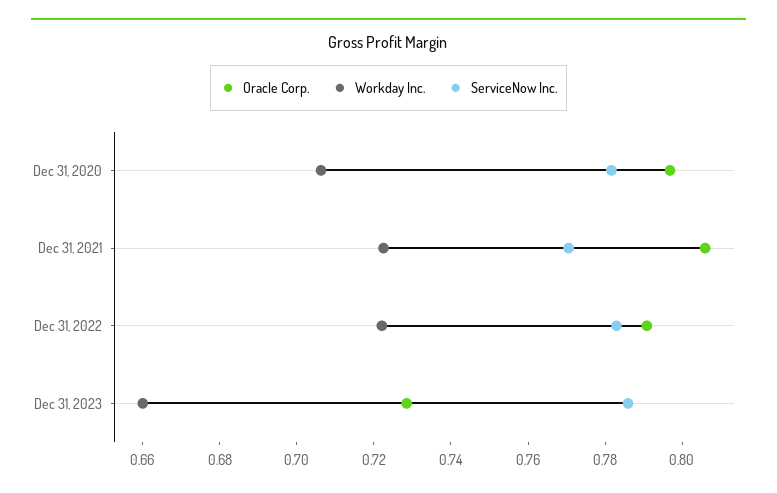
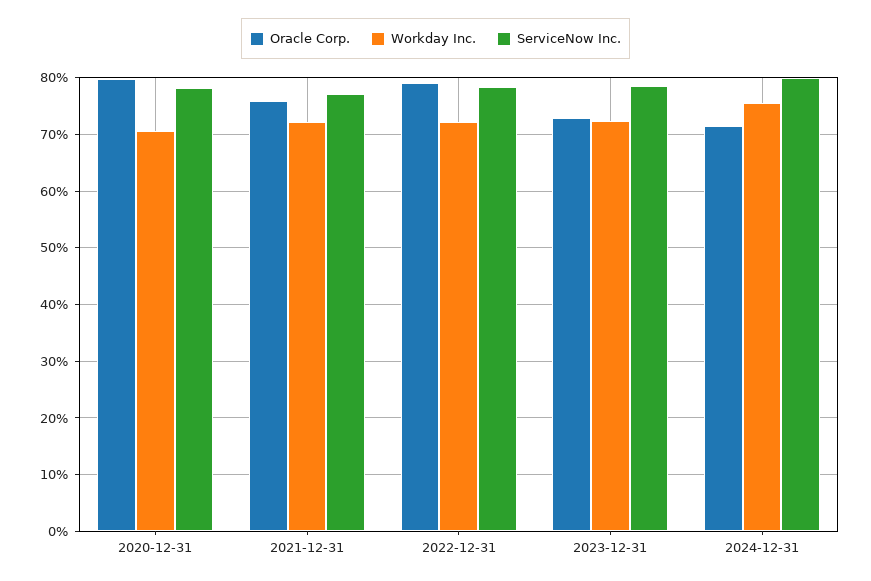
Oracle Corp., Dec 31, 2021: 0.805 -> 0.76
Workday Inc., Dec 31, 2023: 0.66 -> 0.72
Oracle Corp., 2024-12-31: none -> 0.72
Workday Inc., 2024-12-31: none -> 0.76
ServiceNow Inc., 2024-12-31: none -> 0.8

